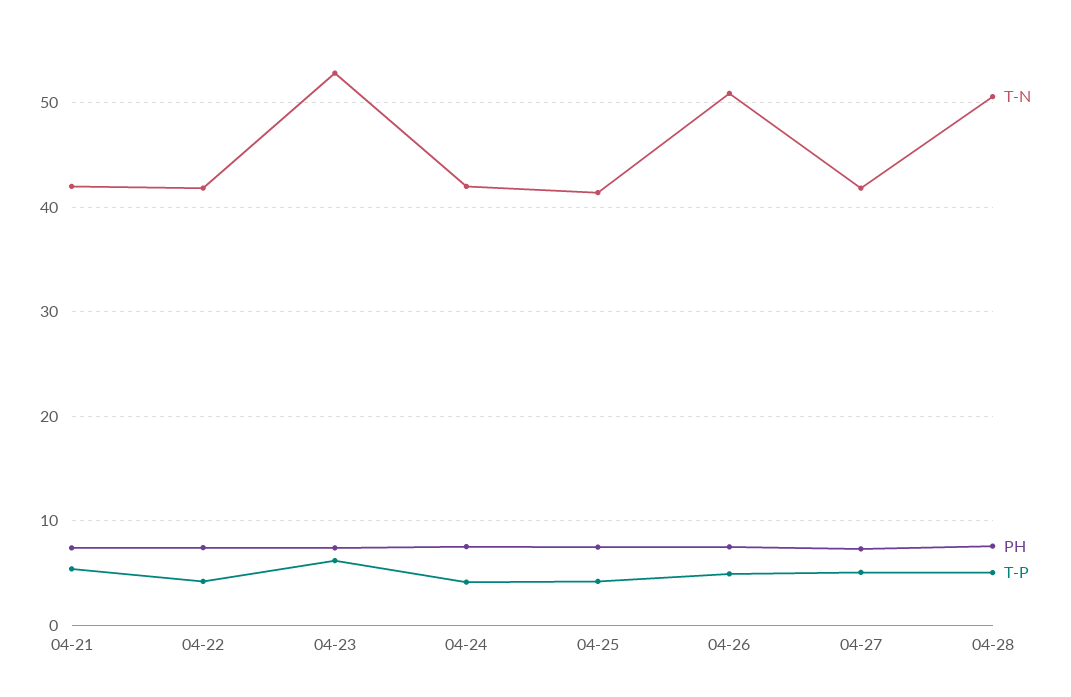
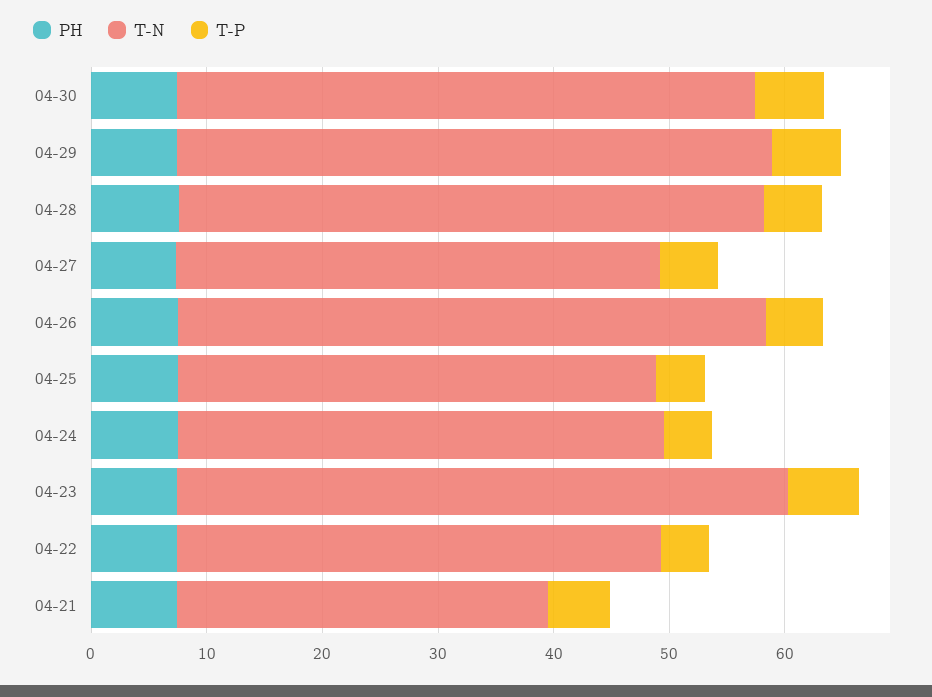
T-N, 04-21: 42 -> 32
PH, 04-30: none -> 8
T-N, 04-30: none -> 50
T-P, 04-30: none -> 6
PH, 04-29: none -> 8
T-N, 04-29: none -> 52
T-P, 04-29: none -> 6

